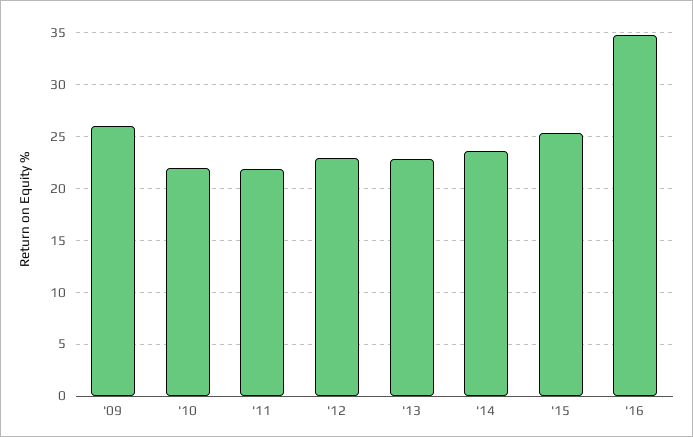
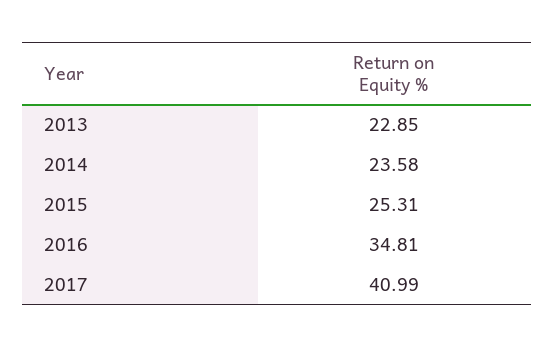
'09: 26 -> none
'10: 22 -> none
'11: 22 -> none
'12: 23 -> none
2017: none -> 40.99

